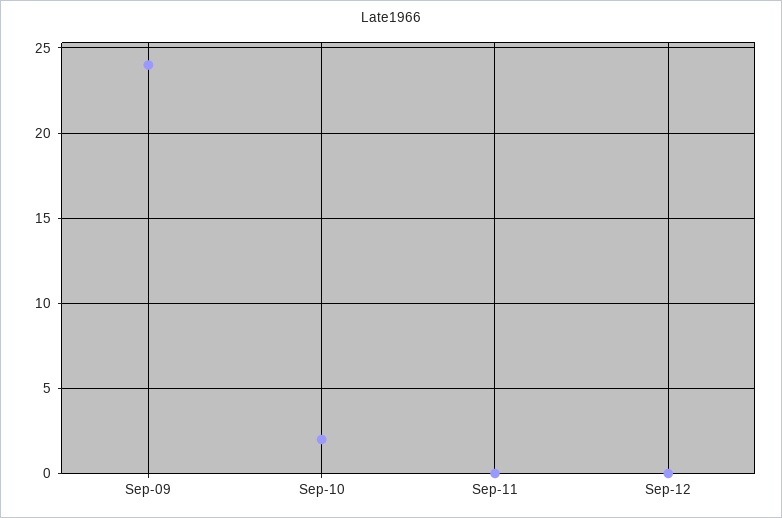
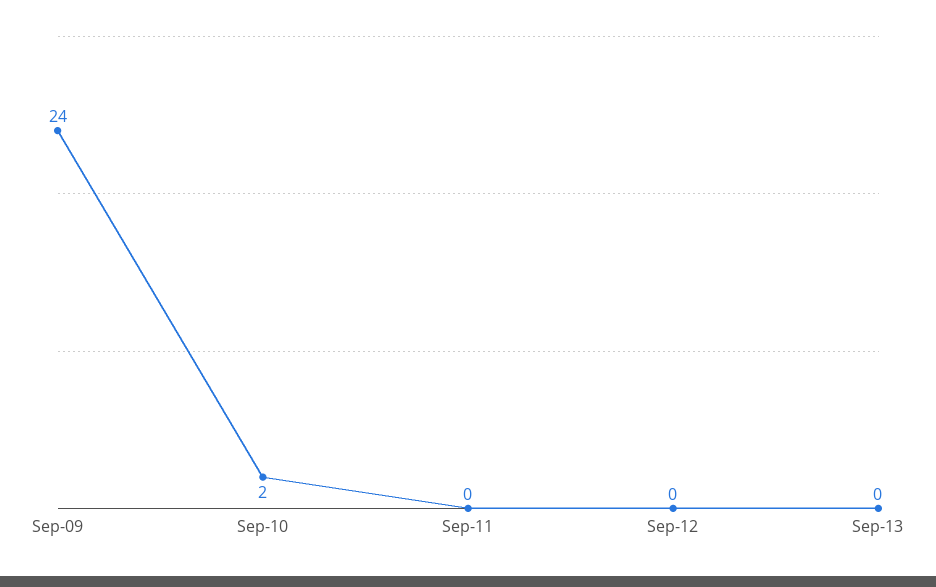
Sep-13: none -> 0

